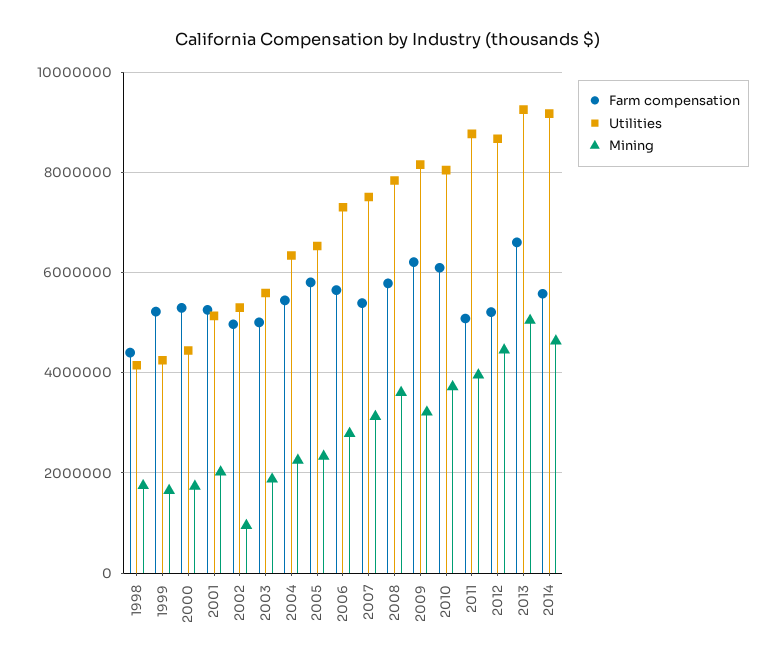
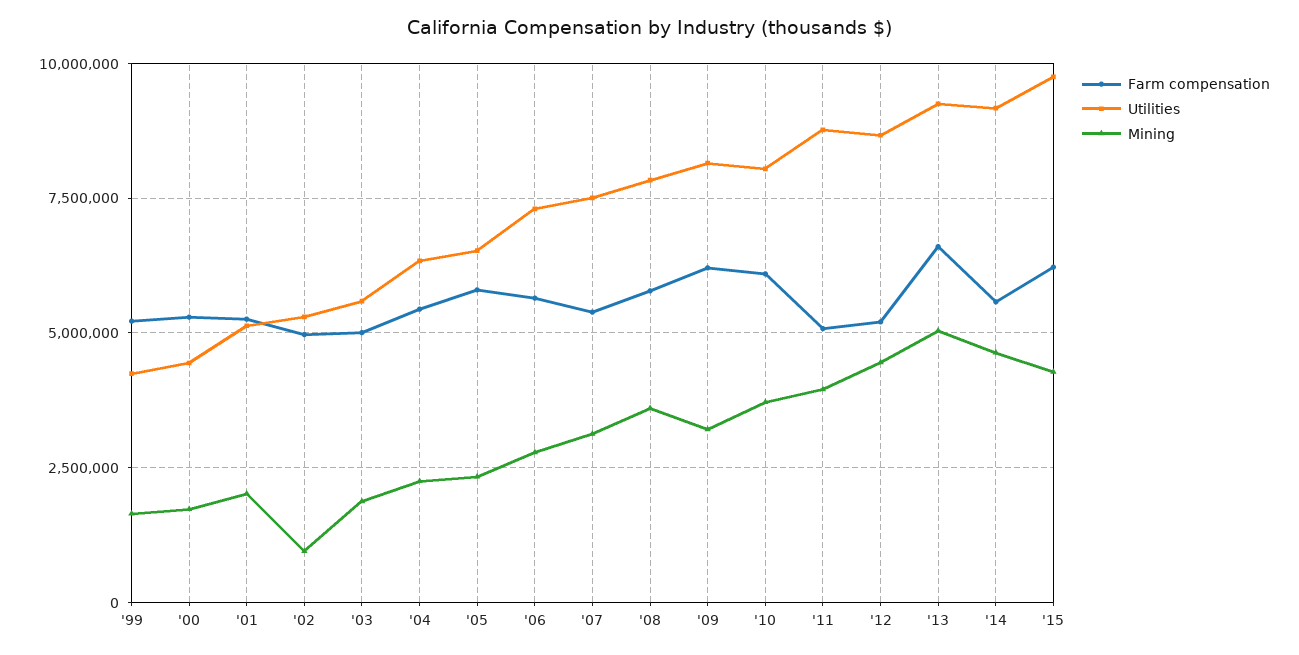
Farm compensation, 1998: 4400000 -> none
Utilities, 1998: 4200000 -> none
Mining, 1998: 1800000 -> none
Farm compensation, '15: none -> 6250000
Utilities, '15: none -> 9750000
Mining, '15: none -> 4250000

